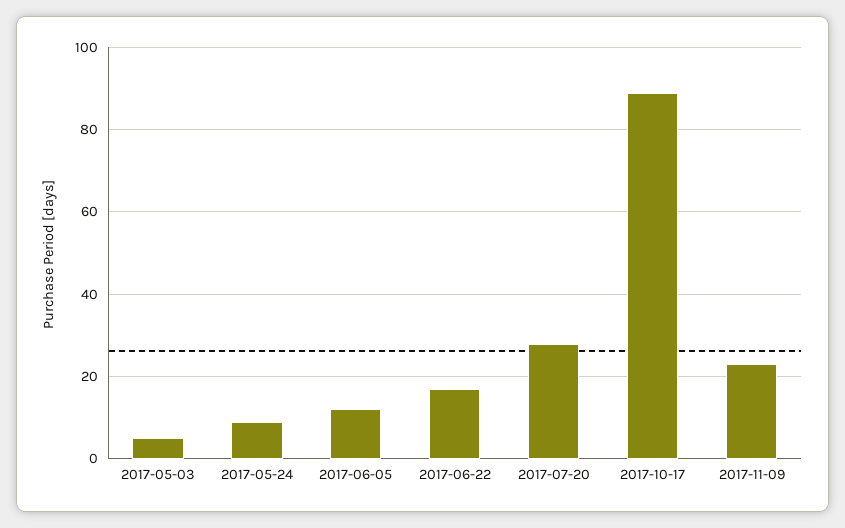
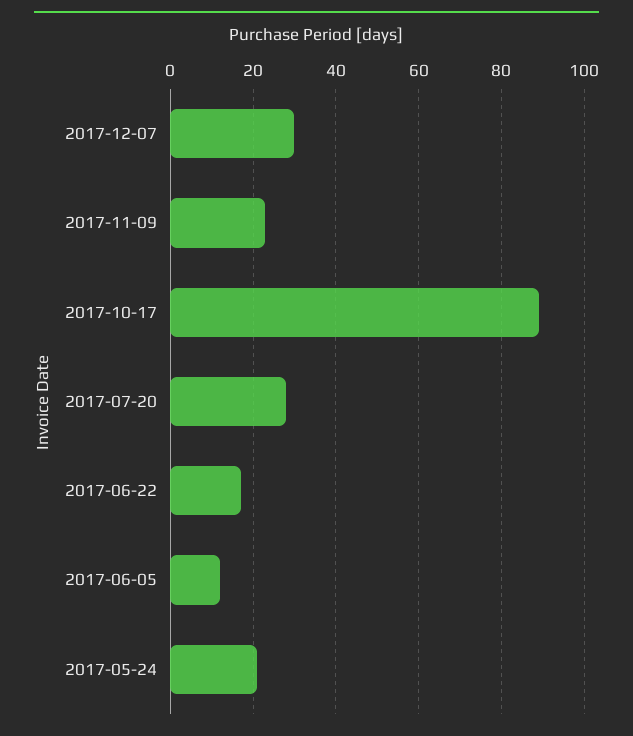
2017-05-03: 5 -> none
2017-05-24: 10 -> 20
2017-12-07: none -> 30

